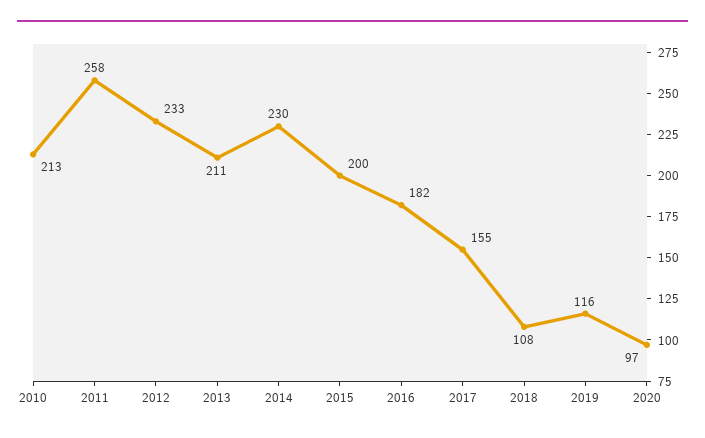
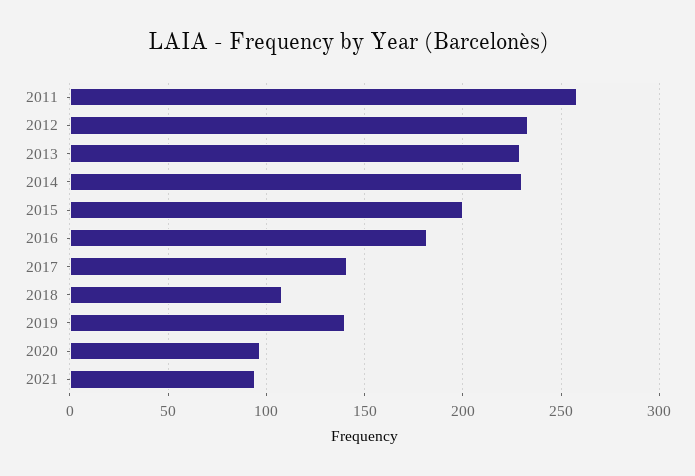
2010: 213 -> none
2013: 211 -> 230
2017: 155 -> 140
2019: 116 -> 140
2021: none -> 95

